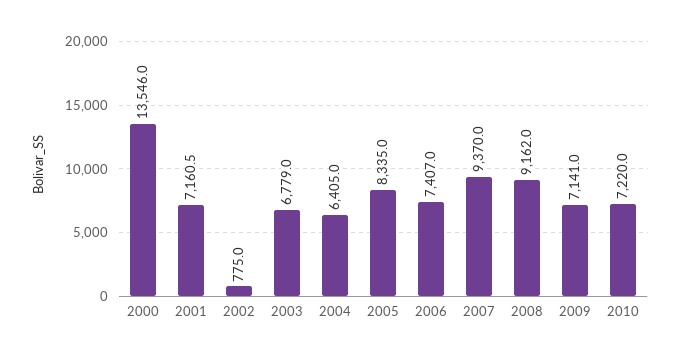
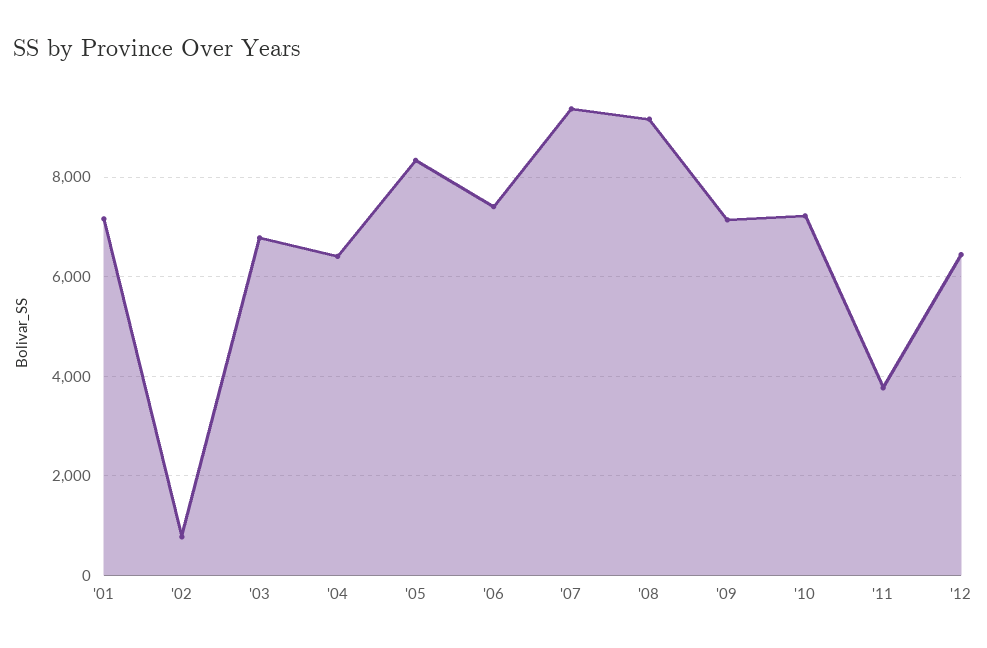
2000: 13546 -> none
'11: none -> 3800
'12: none -> 6400

